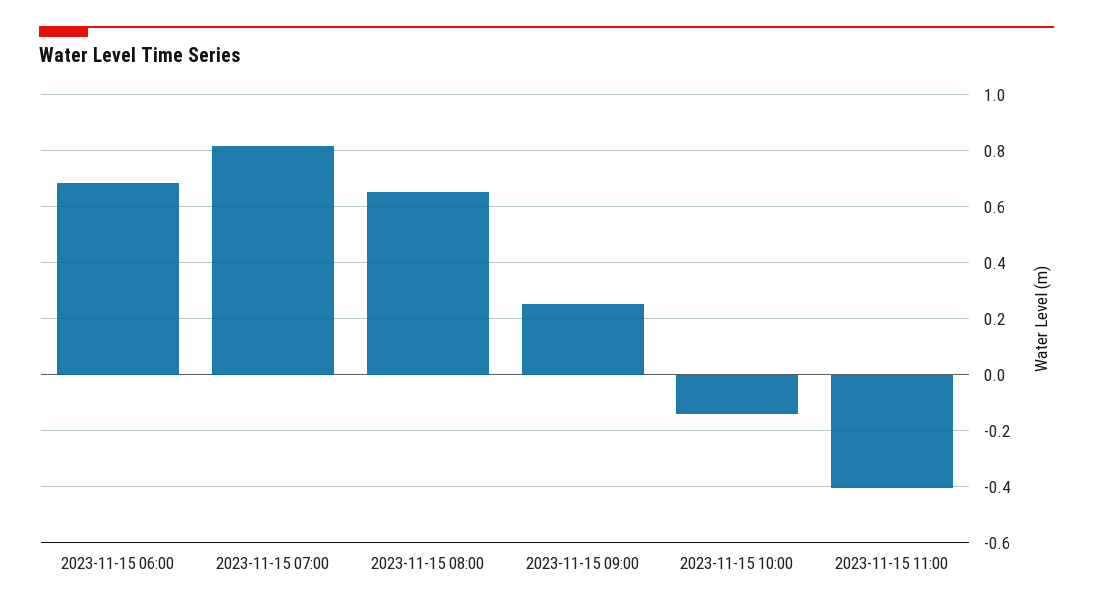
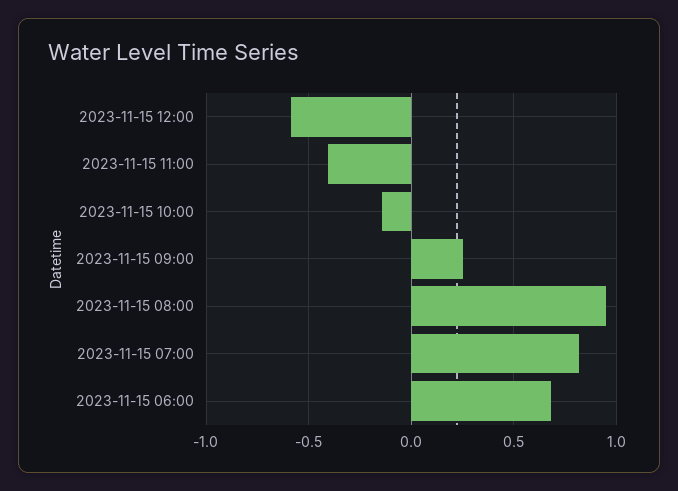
2023-11-15 08:00: 0.65 -> 0.95
2023-11-15 12:00: none -> -0.6

